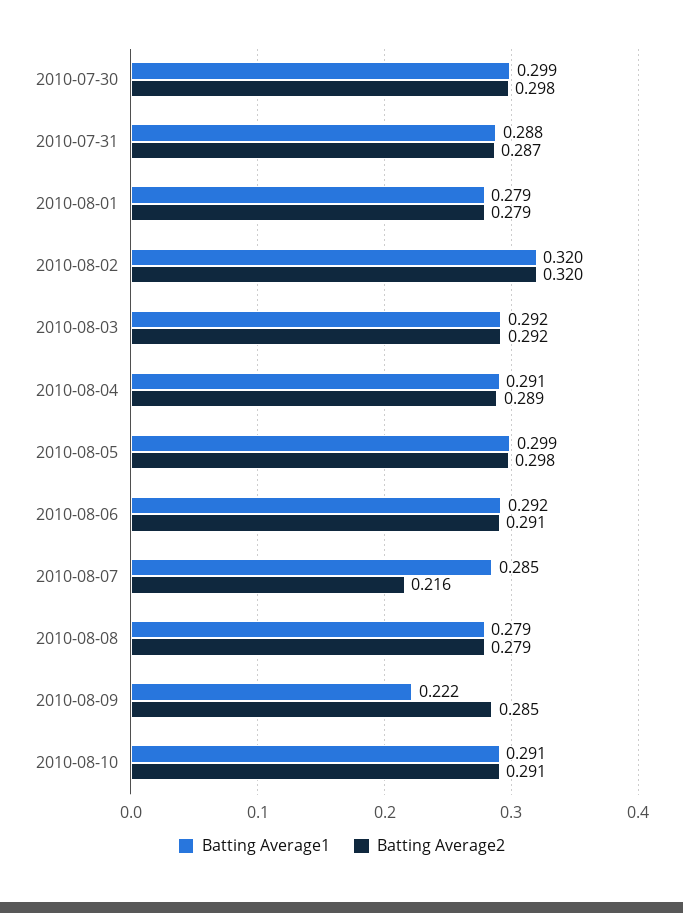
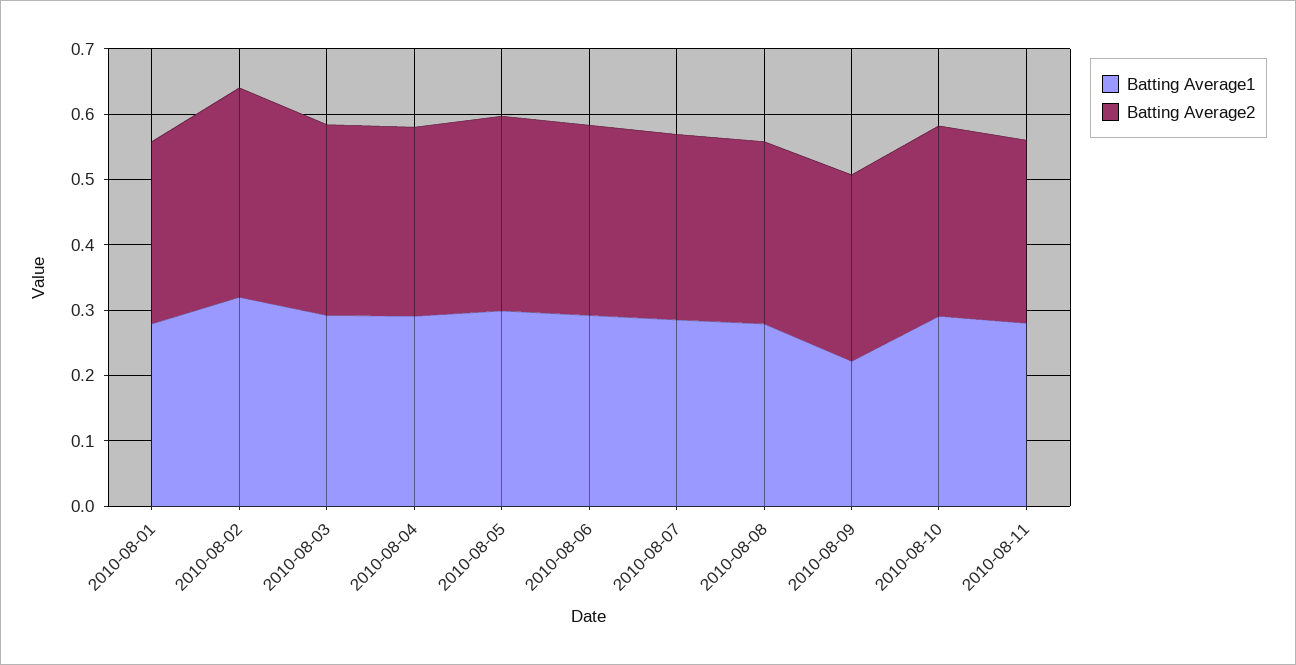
Batting Average1, 2010-07-30: 0.299 -> none
Batting Average2, 2010-07-30: 0.298 -> none
Batting Average1, 2010-07-31: 0.288 -> none
Batting Average2, 2010-07-31: 0.287 -> none
Batting Average2, 2010-08-07: 0.216 -> 0.28
Batting Average1, 2010-08-11: none -> 0.28
Batting Average2, 2010-08-11: none -> 0.28

